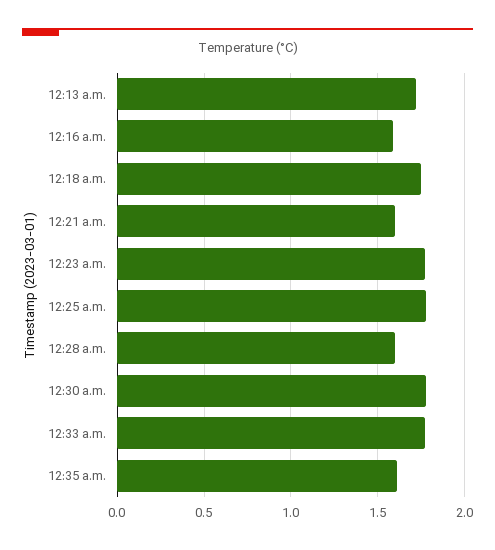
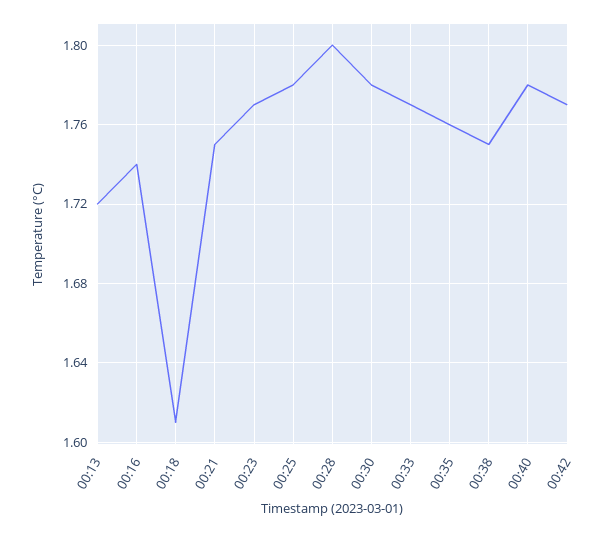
12:16 a.m.: 1.6 -> 1.74
12:18 a.m.: 1.75 -> 1.61
12:21 a.m.: 1.6 -> 1.75
12:28 a.m.: 1.6 -> 1.8
12:35 a.m.: 1.6 -> 1.76
00:38: none -> 1.75
00:40: none -> 1.78
00:42: none -> 1.77

